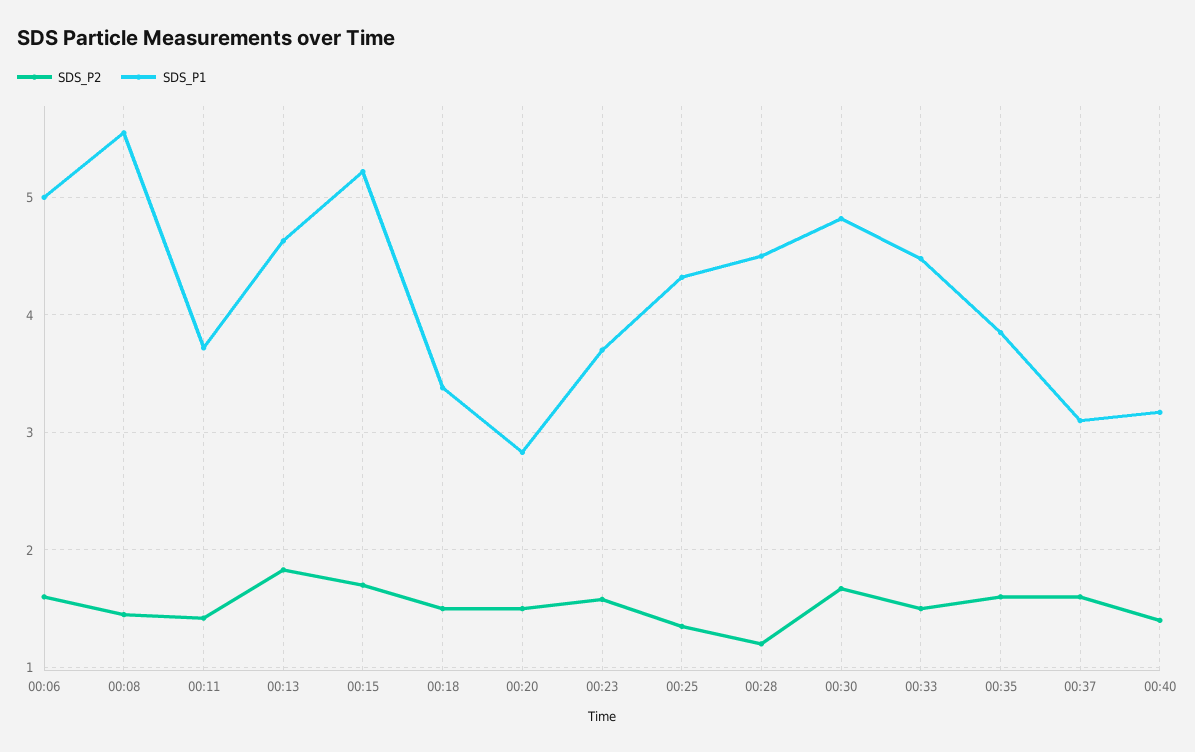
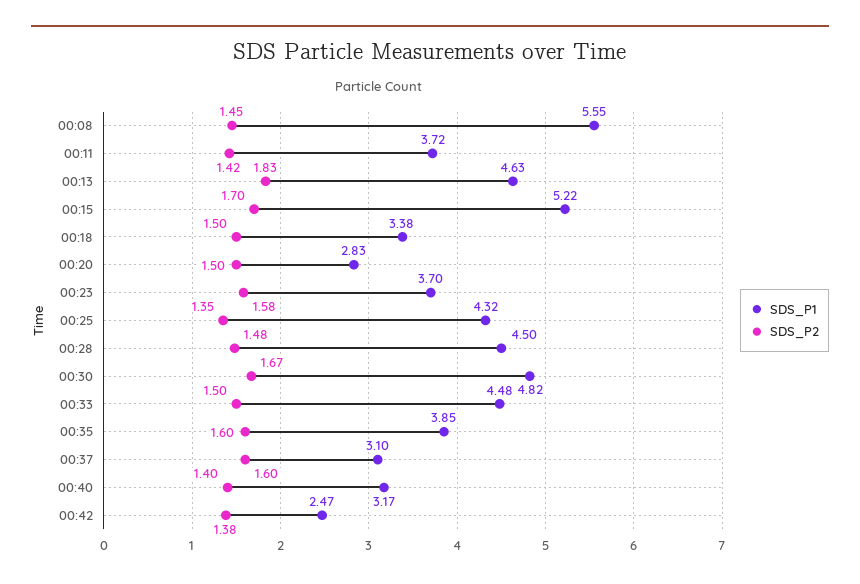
SDS_P2, 00:06: 1.6 -> none
SDS_P1, 00:06: 5 -> none
SDS_P2, 00:28: 1.2 -> 1.48
SDS_P1, 00:42: none -> 2.47
SDS_P2, 00:42: none -> 1.38

